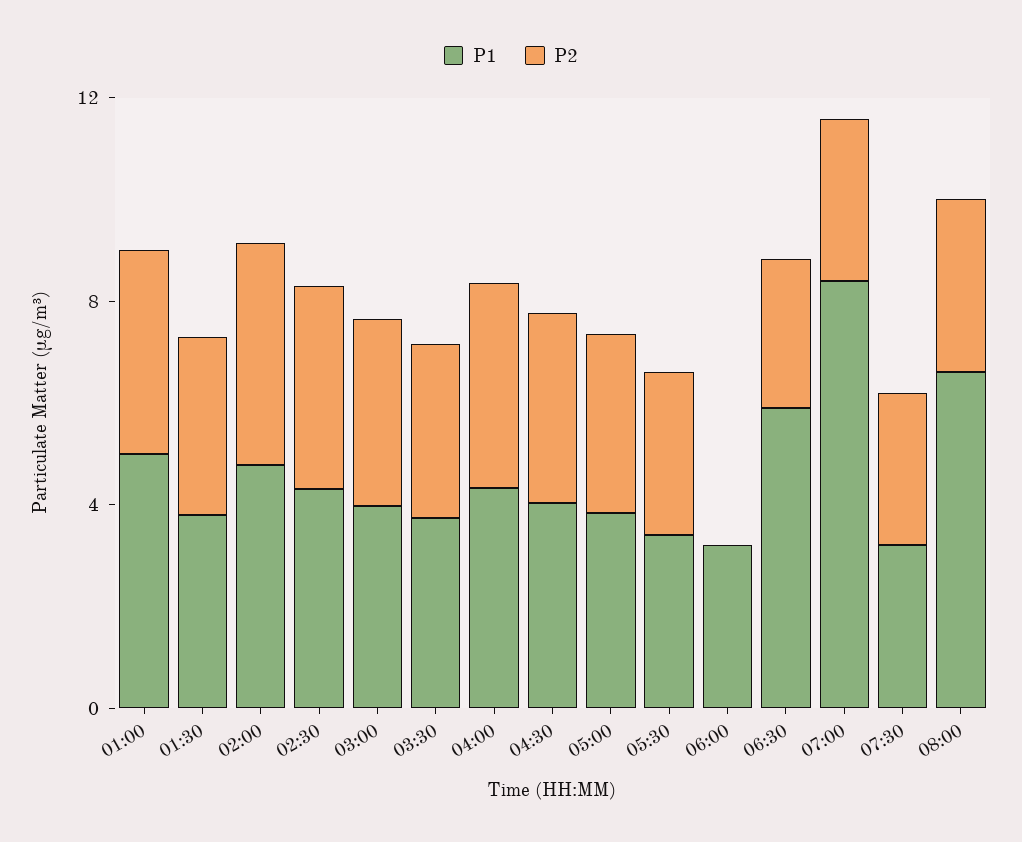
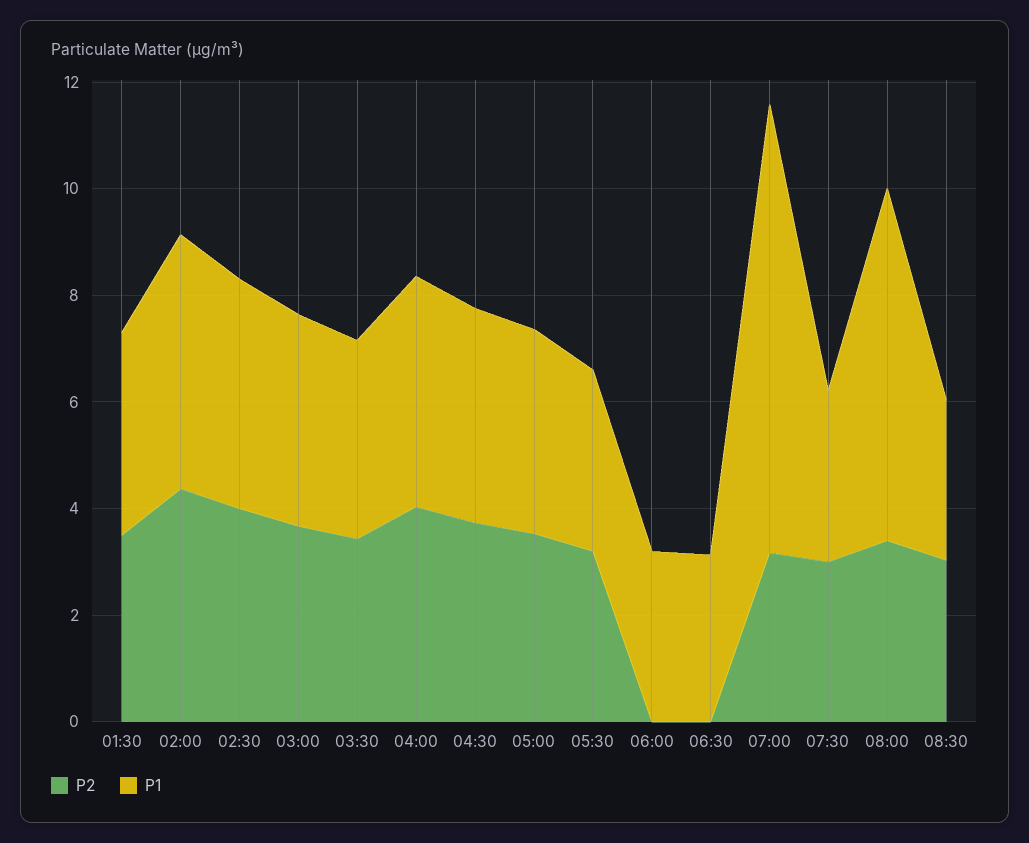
P1, 01:00: 5 -> none
P2, 01:00: 4 -> none
P1, 06:30: 6 -> 3
P2, 06:30: 3 -> 0
P2, 08:30: none -> 3
P1, 08:30: none -> 3

